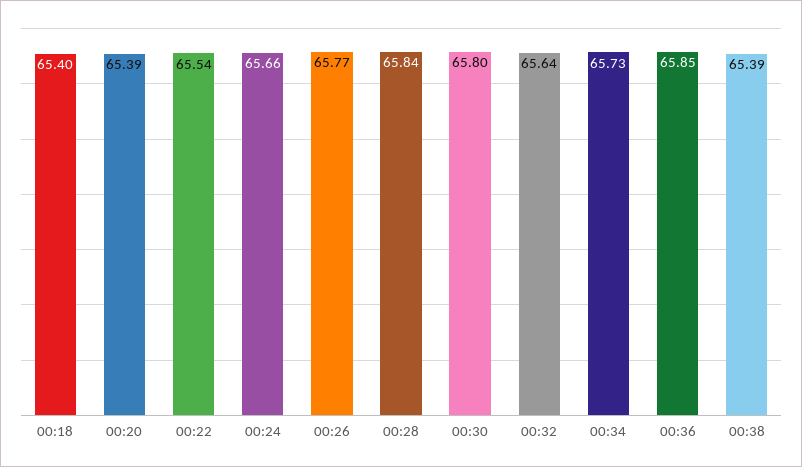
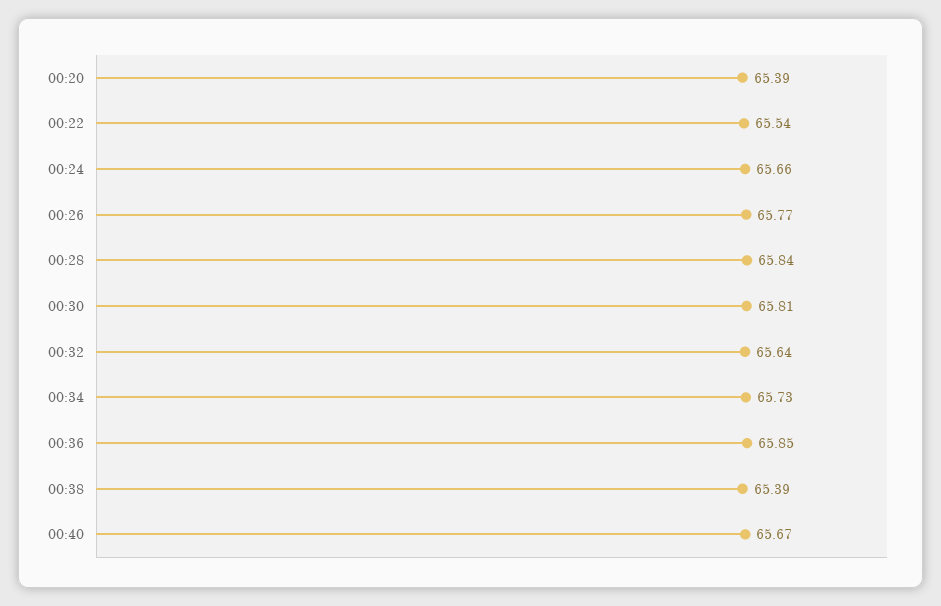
00:18: 65.4 -> none
00:30: 65.8 -> 65.81
00:40: none -> 65.67

